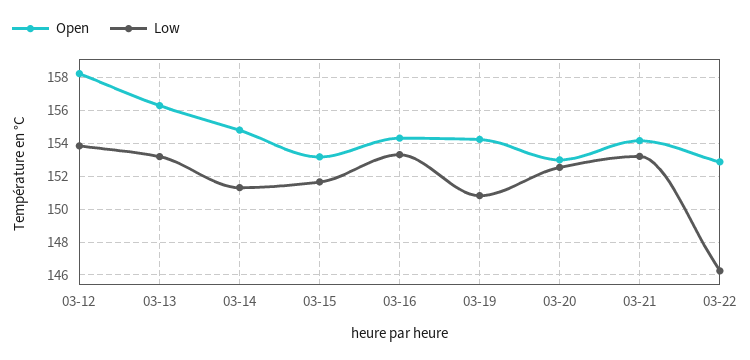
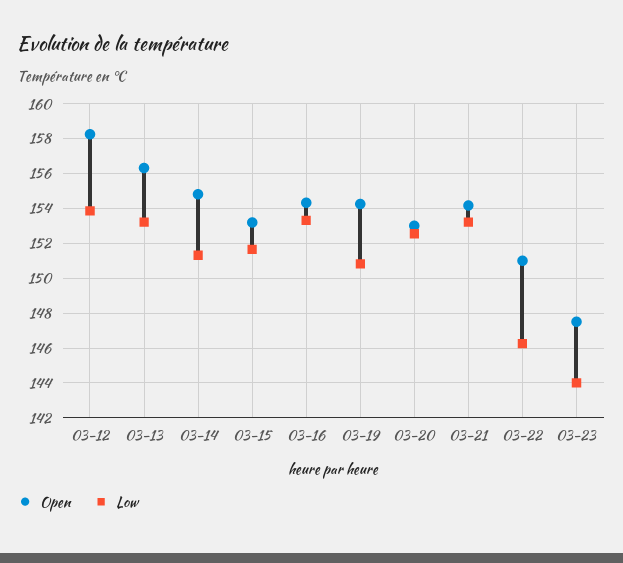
Open, 03-22: 153 -> 151
Open, 03-23: none -> 147.5
Low, 03-23: none -> 144

